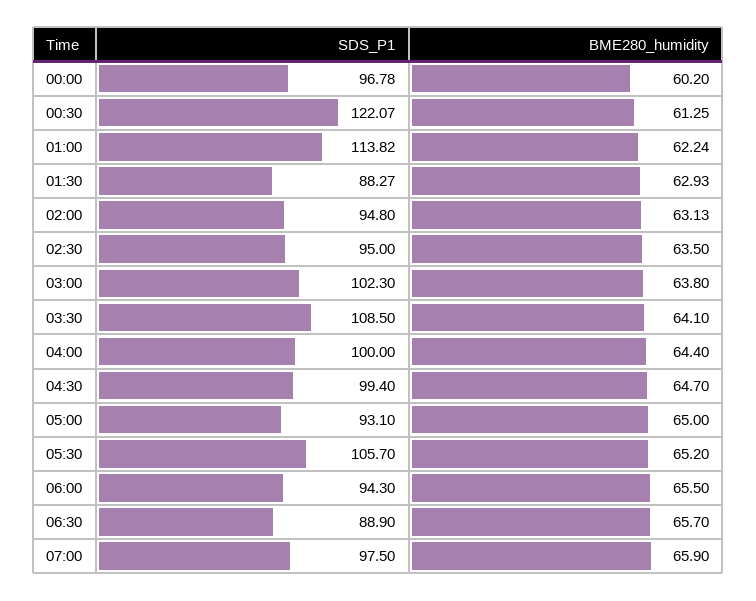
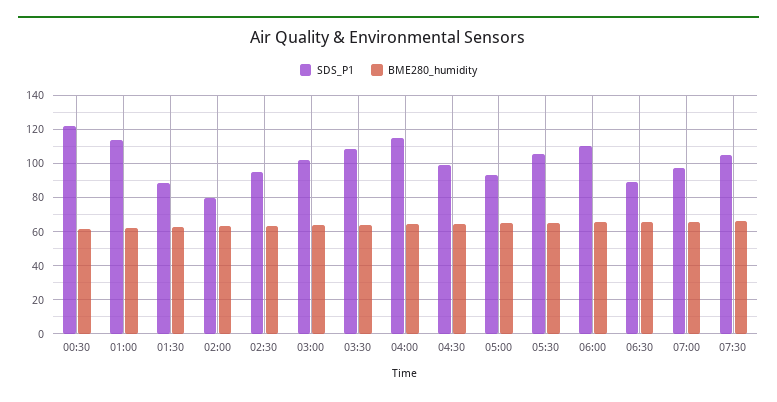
SDS_P1, 00:00: 96.78 -> none
BME280_humidity, 00:00: 60.2 -> none
SDS_P1, 02:00: 94.8 -> 80
SDS_P1, 04:00: 100 -> 115
SDS_P1, 06:00: 94.3 -> 110
SDS_P1, 07:30: none -> 105
BME280_humidity, 07:30: none -> 65

